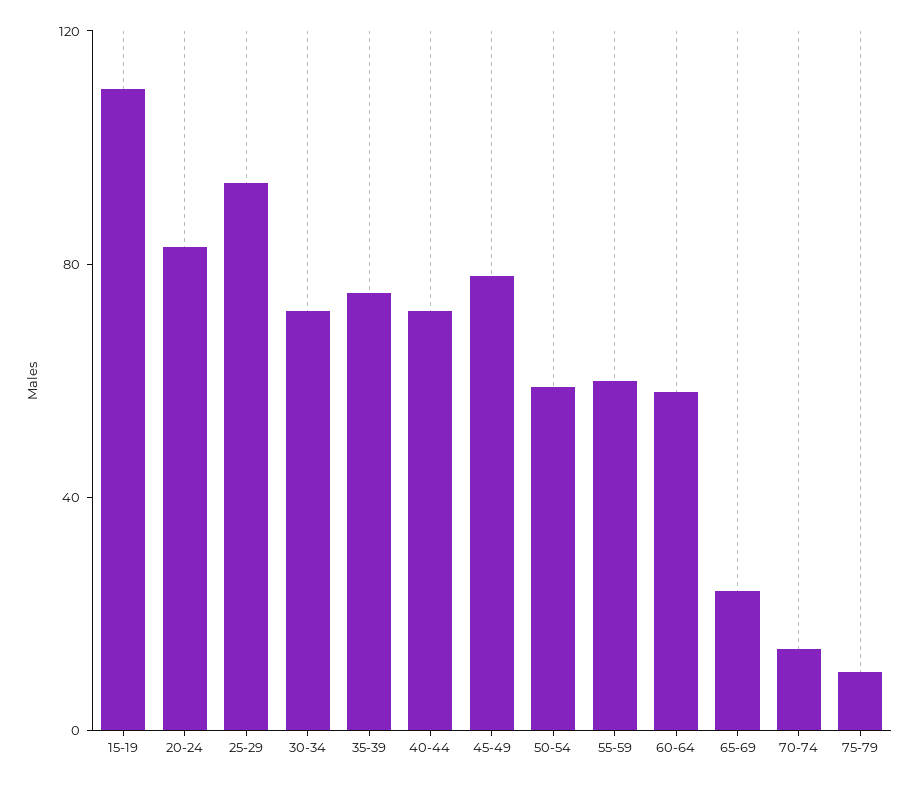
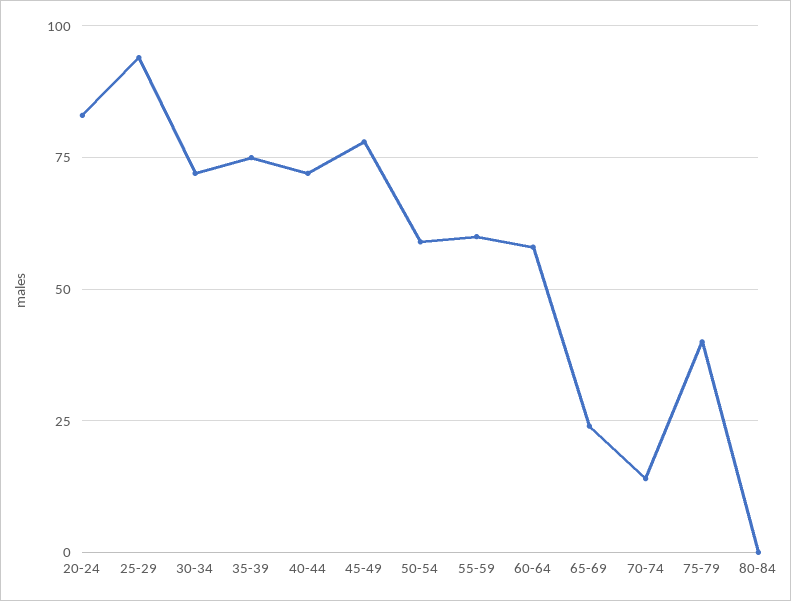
15-19: 110 -> none
75-79: 10 -> 40
80-84: none -> 0

